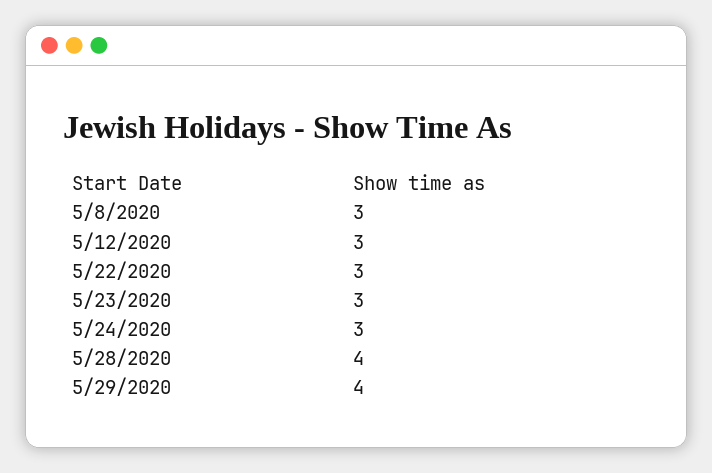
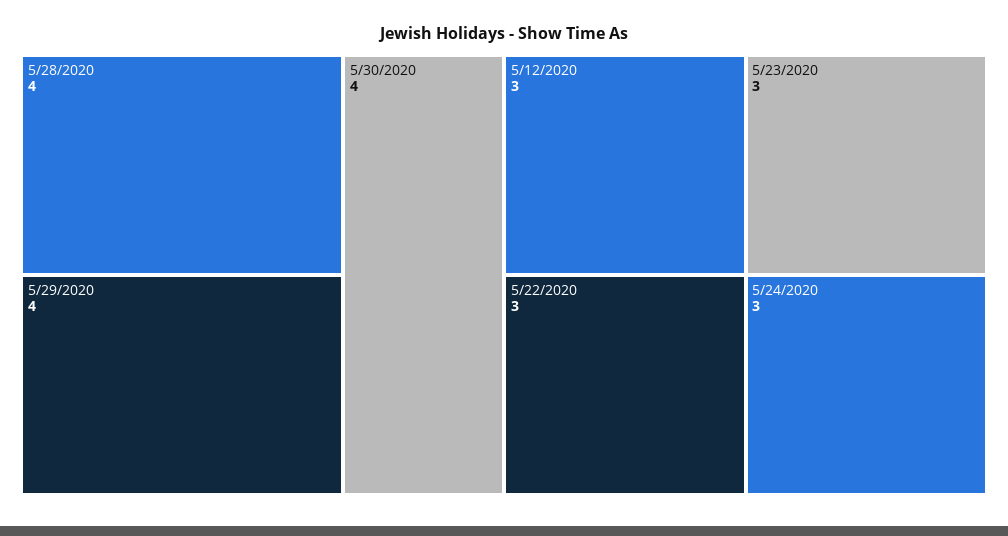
5/8/2020: 3 -> none
5/30/2020: none -> 4

